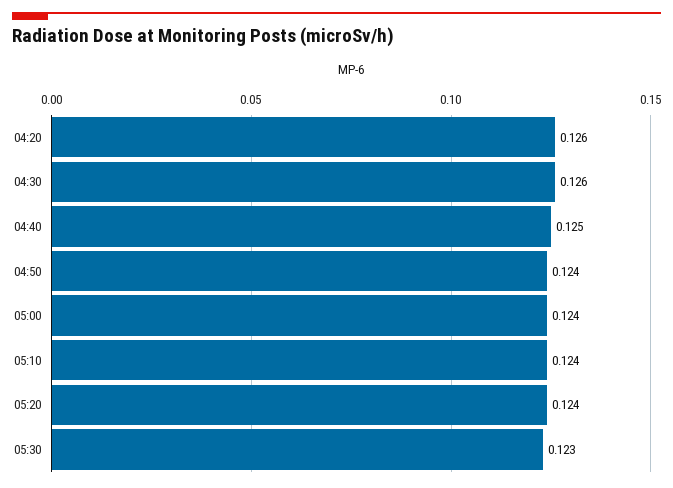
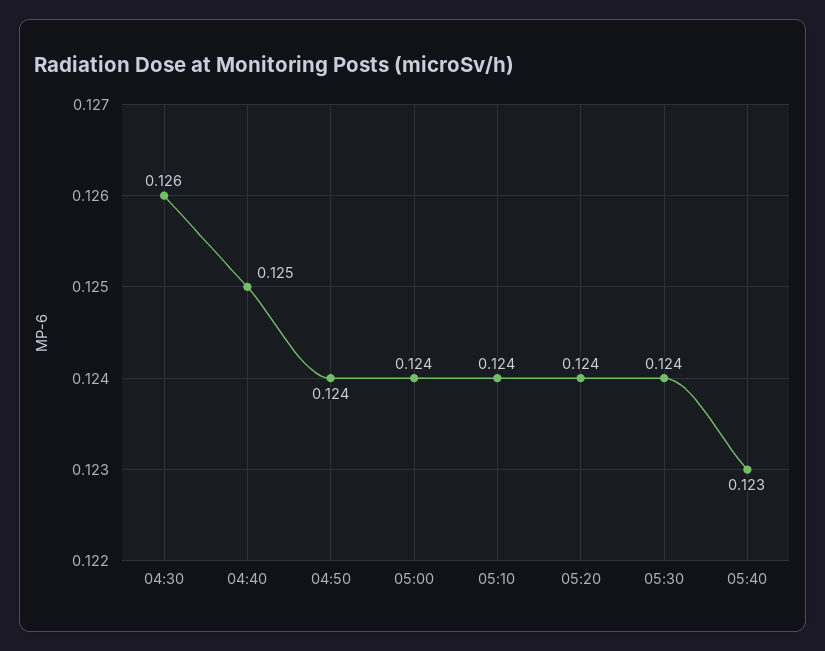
04:20: 0.126 -> none
05:30: 0.123 -> 0.124
05:40: none -> 0.123

